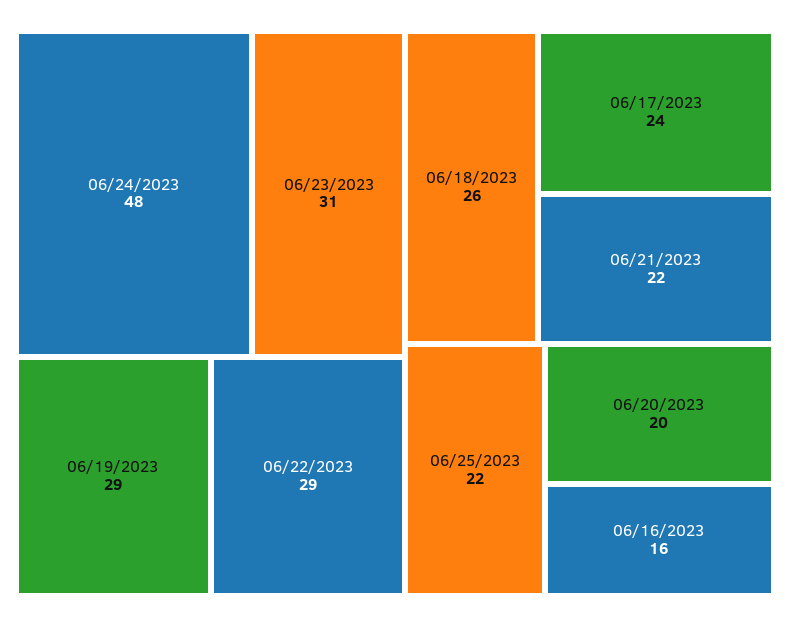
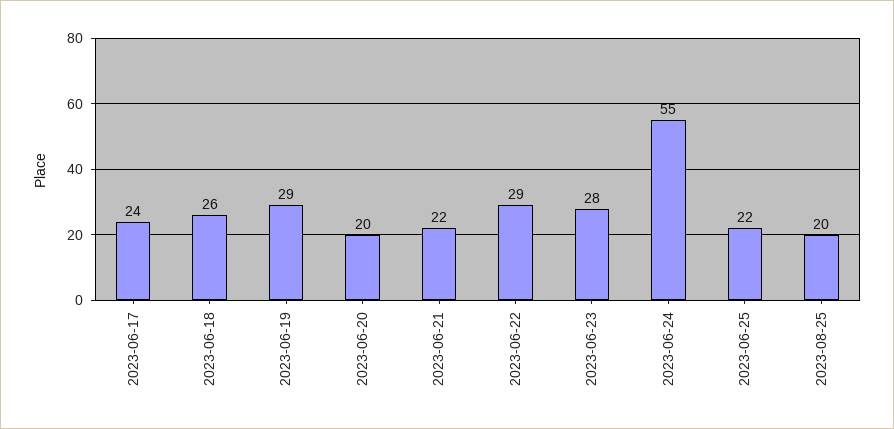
06/24/2023: 48 -> 55
06/23/2023: 31 -> 28
06/16/2023: 16 -> none
2023-08-25: none -> 20

